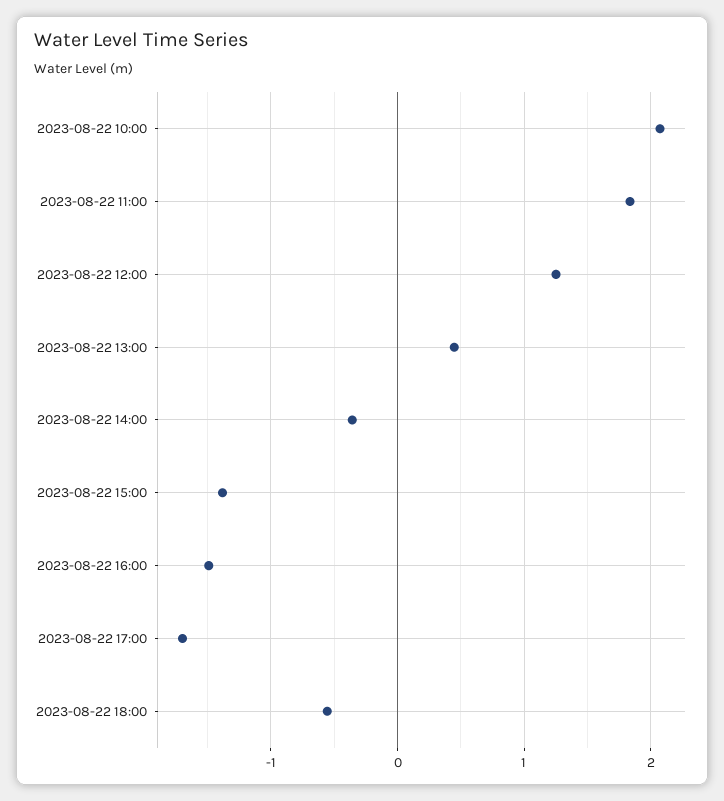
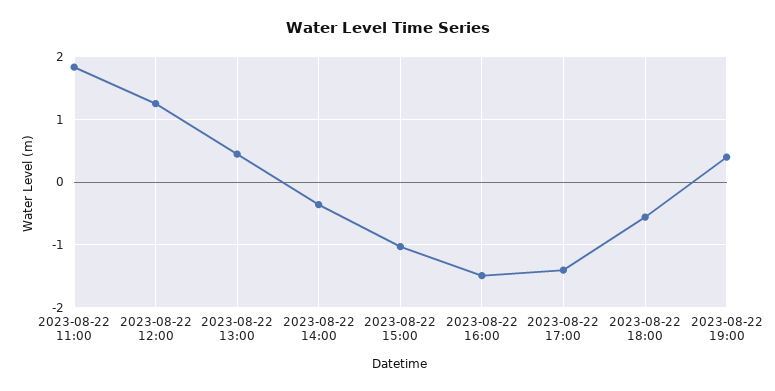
2023-08-22 10:00: 2.1 -> none
2023-08-22 15:00: -1.4 -> -1
2023-08-22 17:00: -1.7 -> -1.4
2023-08-22 19:00: none -> 0.4

